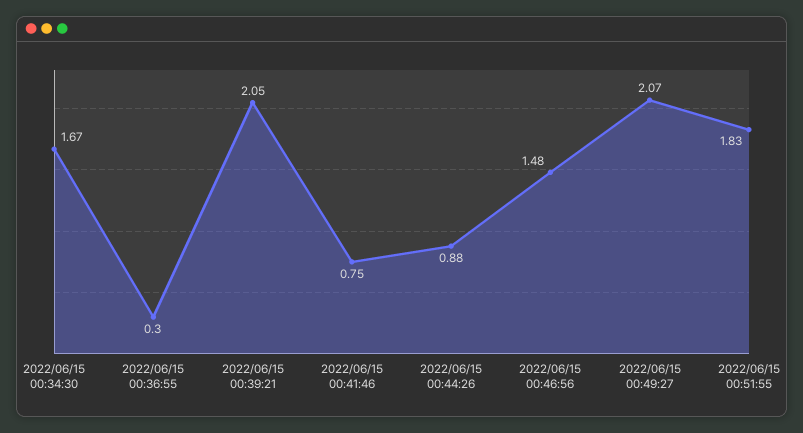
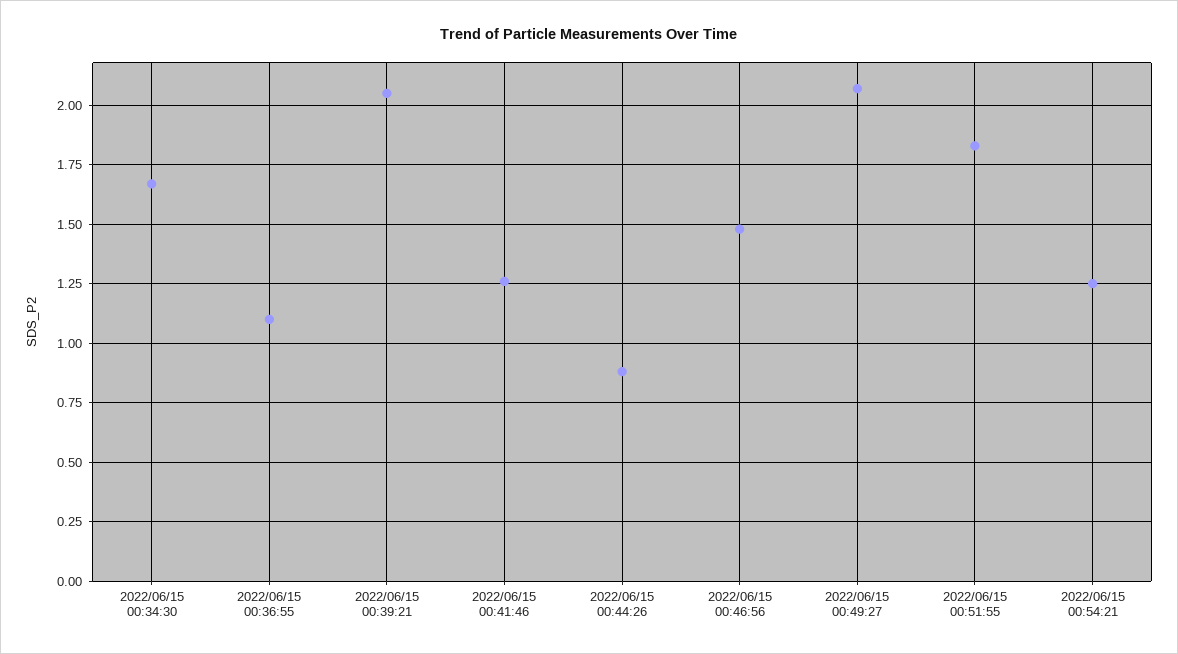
2022/06/15 00:36:55: 0.3 -> 1.1
2022/06/15 00:41:46: 0.75 -> 1.25
2022/06/15 00:54:21: none -> 1.25

